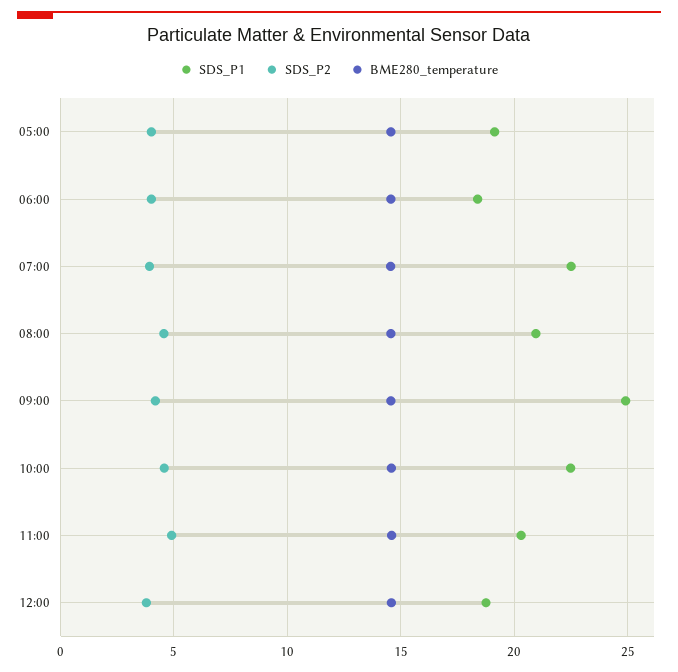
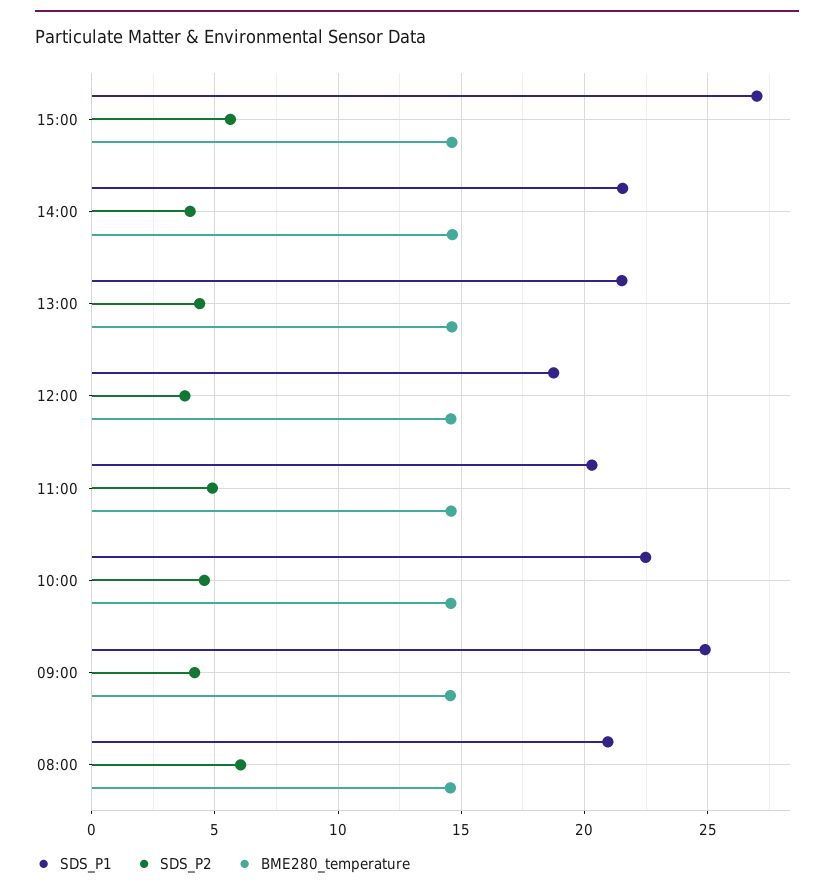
SDS_P1, 05:00: 19 -> none
SDS_P2, 05:00: 4 -> none
BME280_temperature, 05:00: 14.5 -> none
SDS_P1, 06:00: 18.5 -> none
SDS_P2, 06:00: 4 -> none
BME280_temperature, 06:00: 14.5 -> none
SDS_P1, 07:00: 22.5 -> none
SDS_P2, 07:00: 4 -> none
BME280_temperature, 07:00: 14.5 -> none
SDS_P2, 08:00: 4.5 -> 6
SDS_P1, 15:00: none -> 27
SDS_P2, 15:00: none -> 5.5
BME280_temperature, 15:00: none -> 14.5
SDS_P1, 14:00: none -> 21.5
SDS_P2, 14:00: none -> 4
BME280_temperature, 14:00: none -> 14.5
SDS_P1, 13:00: none -> 21.5
SDS_P2, 13:00: none -> 4.5
BME280_temperature, 13:00: none -> 14.5

